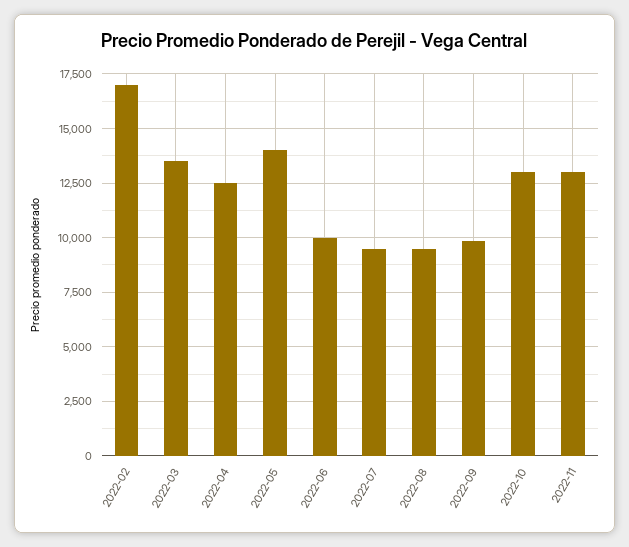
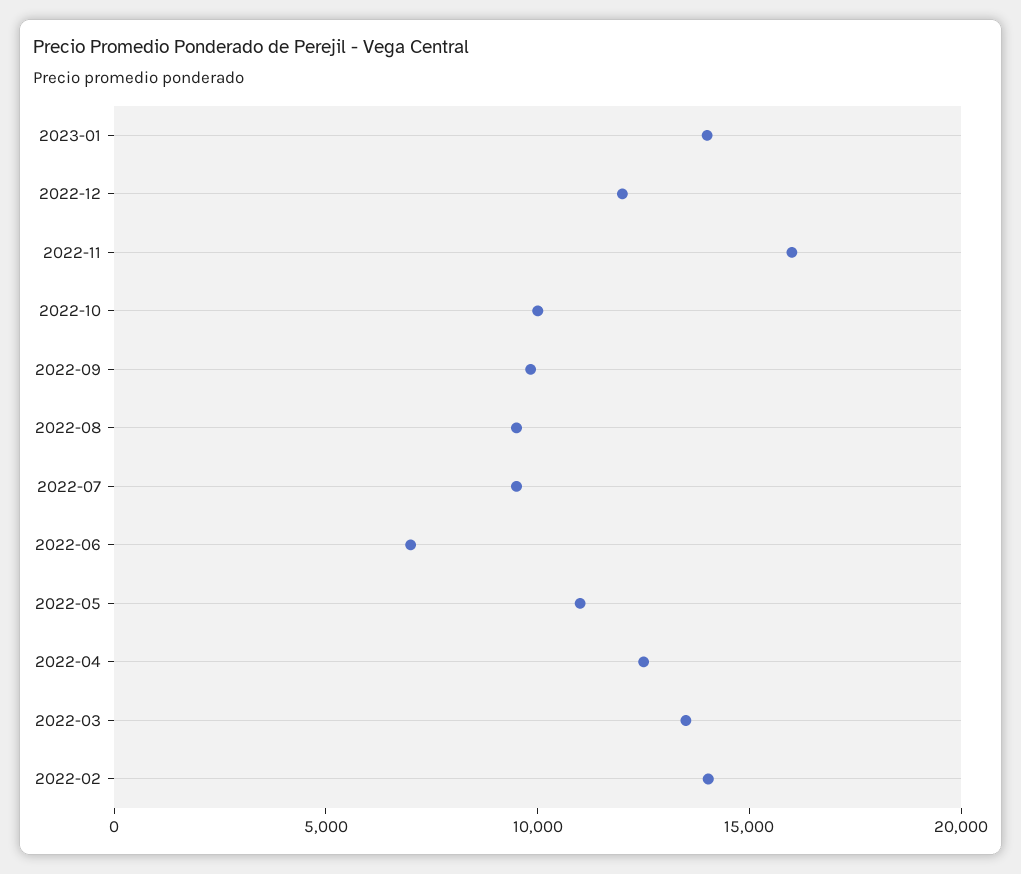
2022-02: 17000 -> 14000
2022-05: 14000 -> 11000
2022-06: 10000 -> 7000
2022-10: 13000 -> 10000
2022-11: 13000 -> 16000
2023-01: none -> 14000
2022-12: none -> 12000

